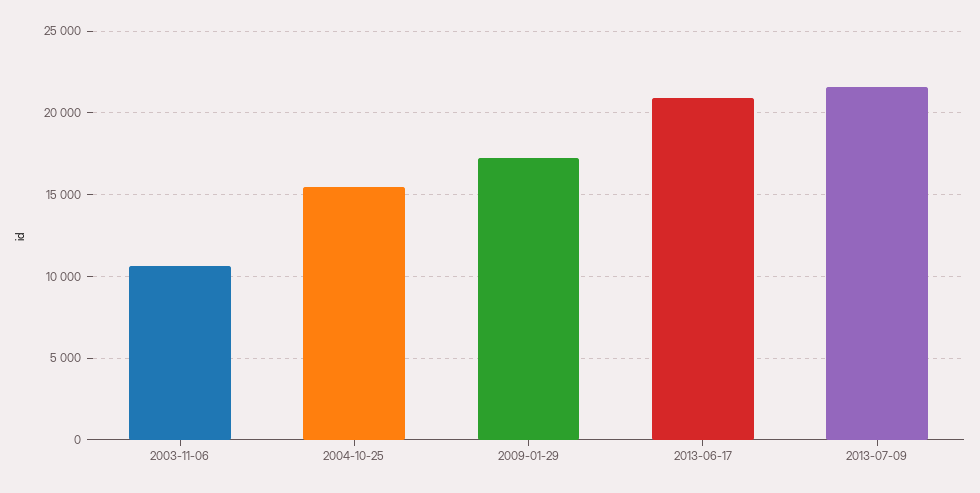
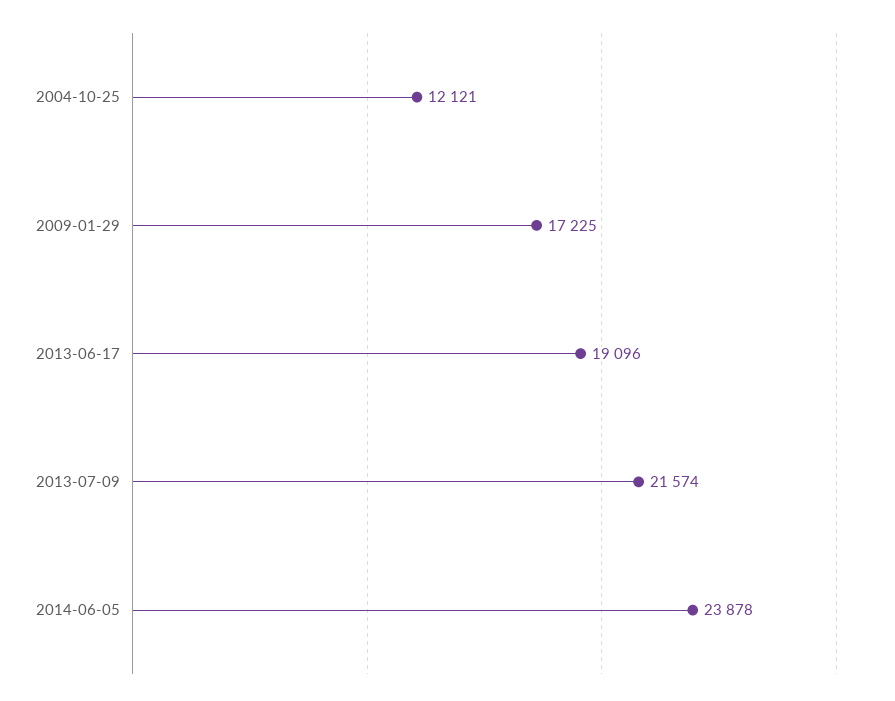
2003-11-06: 10500 -> none
2004-10-25: 15500 -> 12121
2013-06-17: 21000 -> 19096
2014-06-05: none -> 23878

